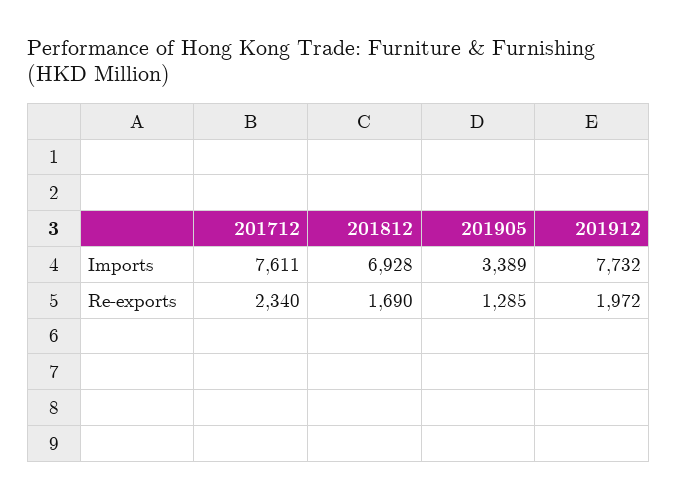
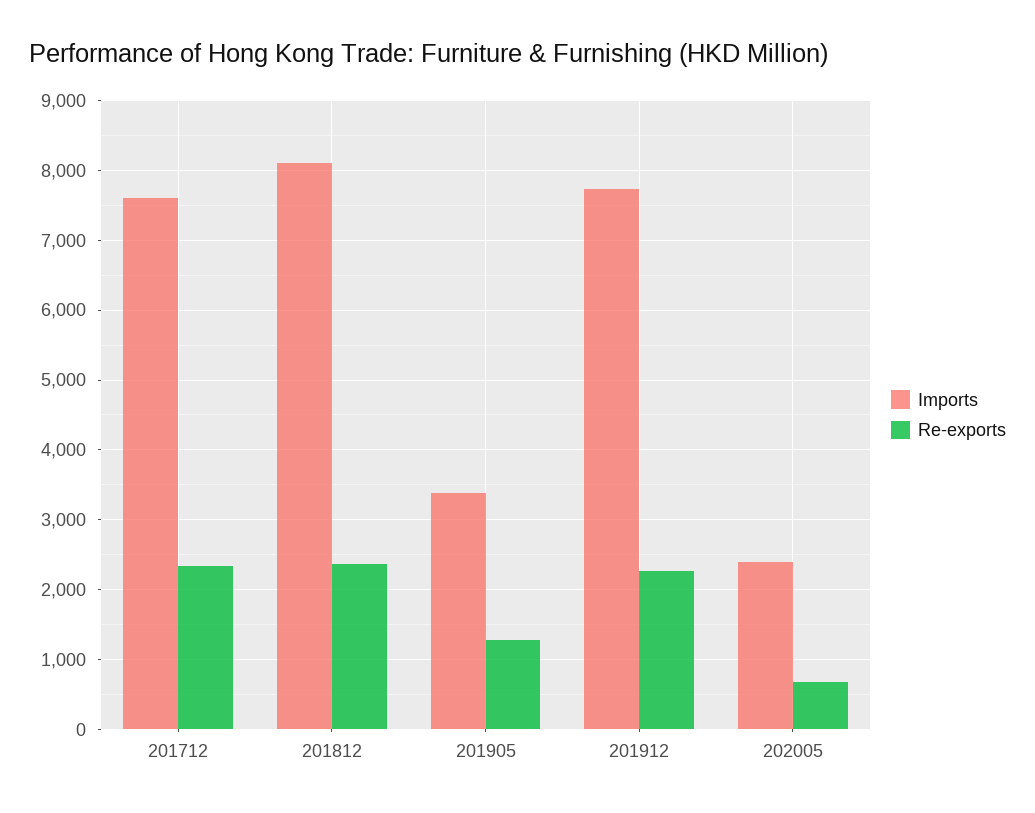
Imports, 201812: 6928 -> 8100
Re-exports, 201812: 1690 -> 2400
Re-exports, 201912: 1972 -> 2300
Imports, 202005: none -> 2400
Re-exports, 202005: none -> 700

